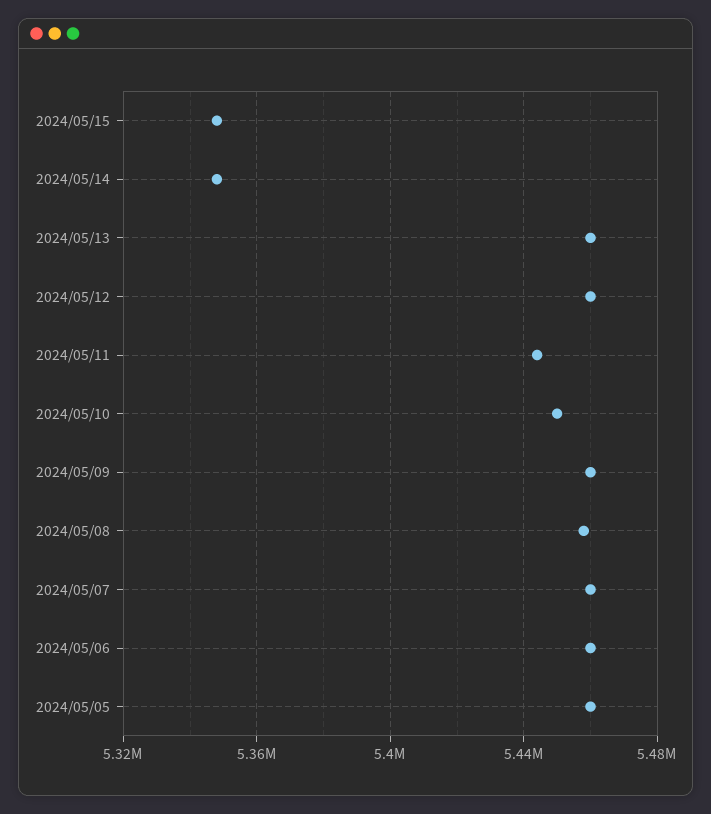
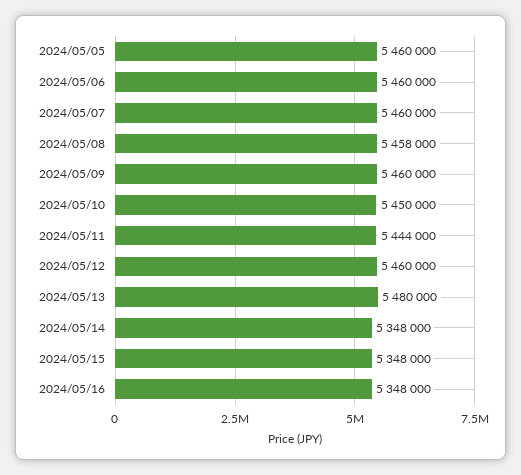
2024/05/13: 5460000 -> 5480000
2024/05/16: none -> 5348000

